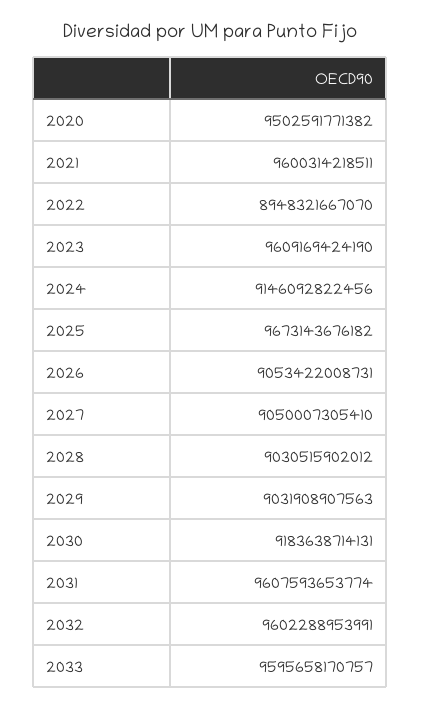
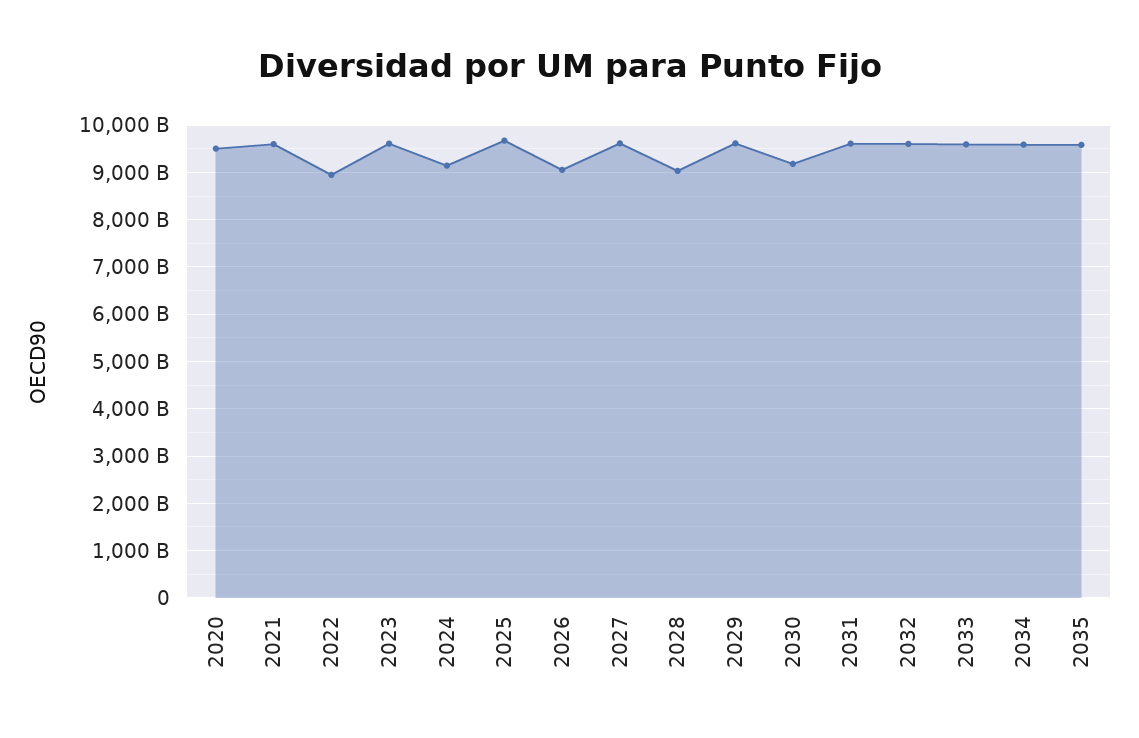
2027: 9050007305410 -> 9600000000000
2029: 9031908907563 -> 9600000000000
2034: none -> 9600000000000
2035: none -> 9600000000000

